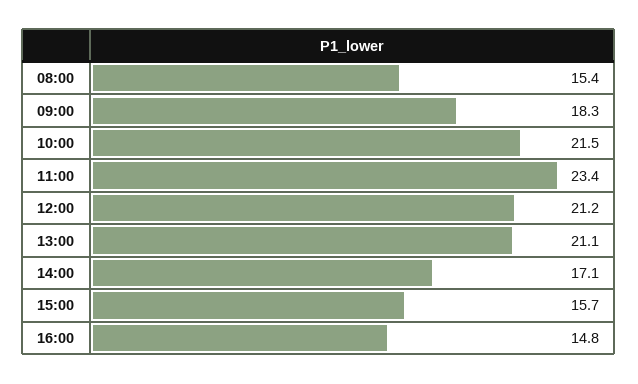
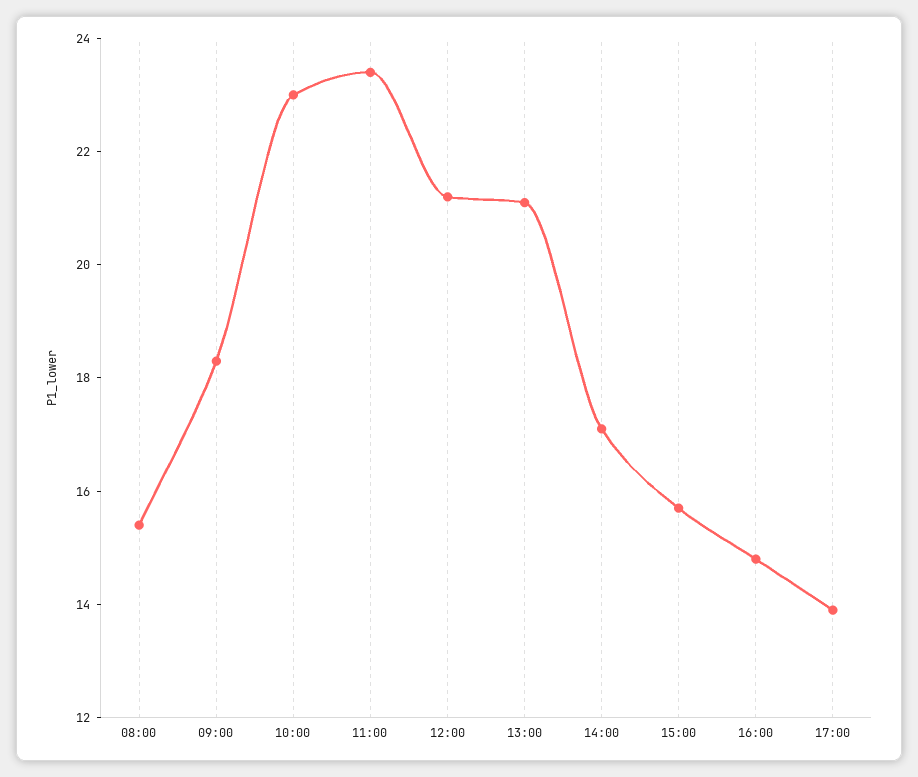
10:00: 21.5 -> 23
17:00: none -> 14

